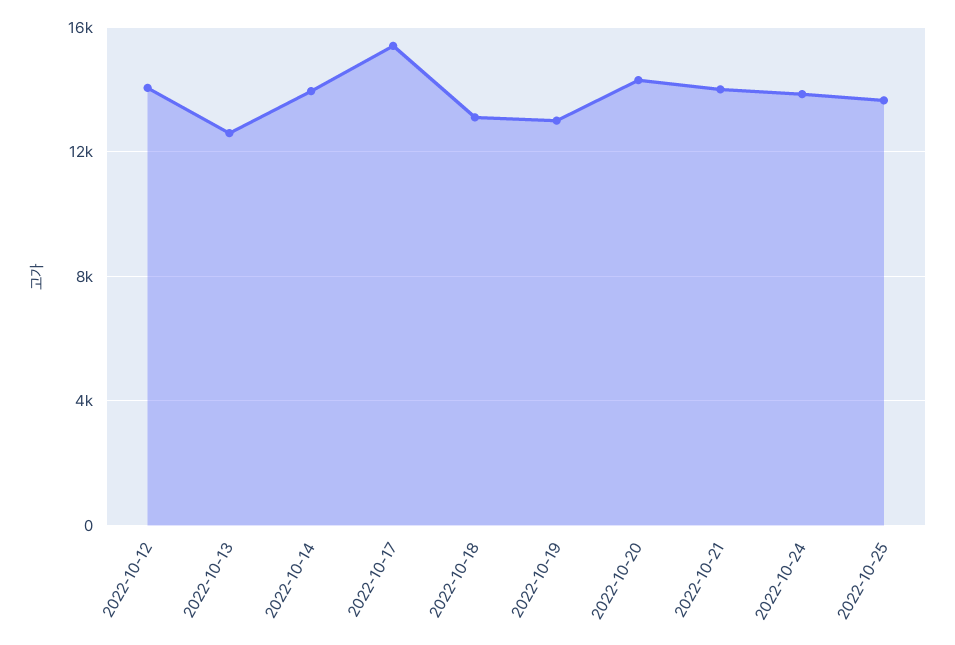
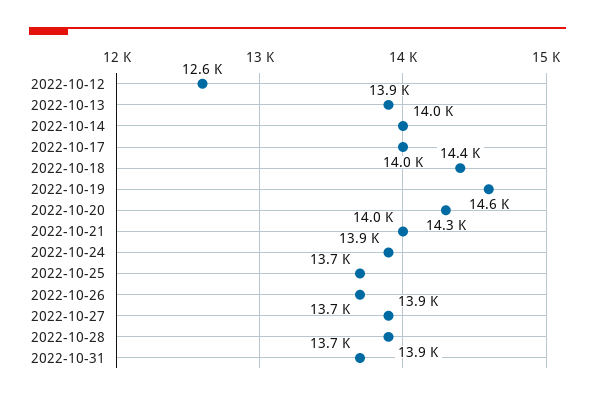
2022-10-12: 14000 -> 12600
2022-10-13: 12500 -> 13900
2022-10-17: 15500 -> 14000
2022-10-18: 13000 -> 14400
2022-10-19: 13000 -> 14600
2022-10-26: none -> 13700
2022-10-27: none -> 13900
2022-10-28: none -> 13900
2022-10-31: none -> 13700

